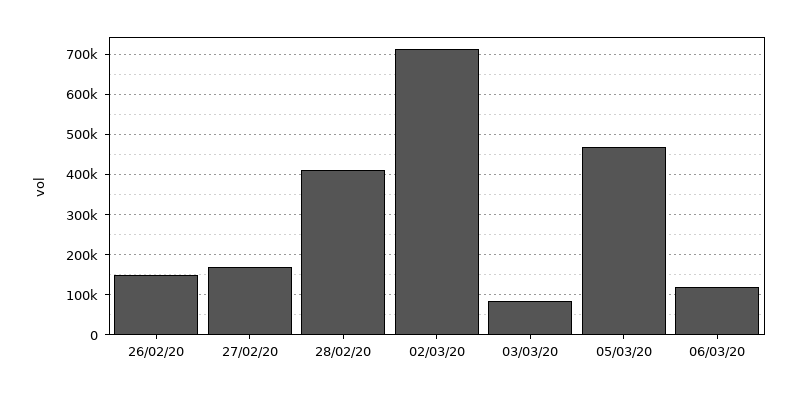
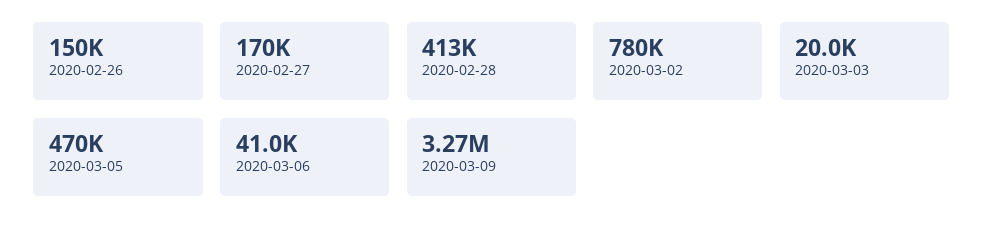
02/03/20: 720000 -> 780000
03/03/20: 80000 -> 20000
06/03/20: 120000 -> 41000
2020-03-09: none -> 3270000

